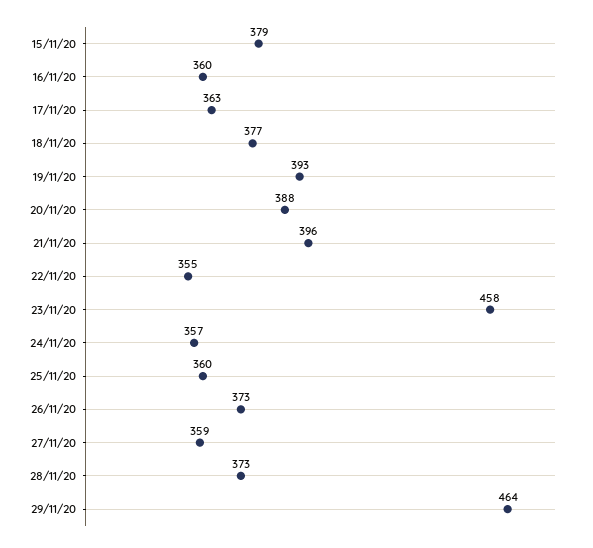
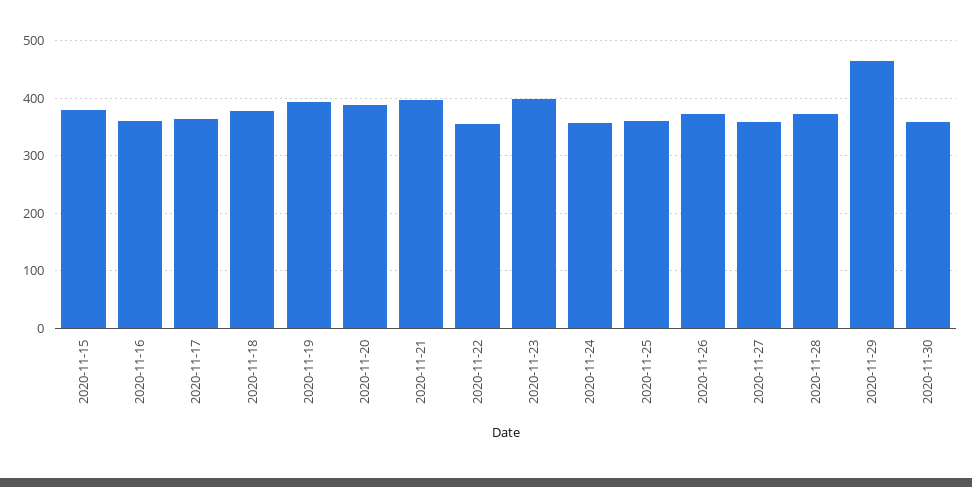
23/11/20: 458 -> 400
2020-11-30: none -> 360

